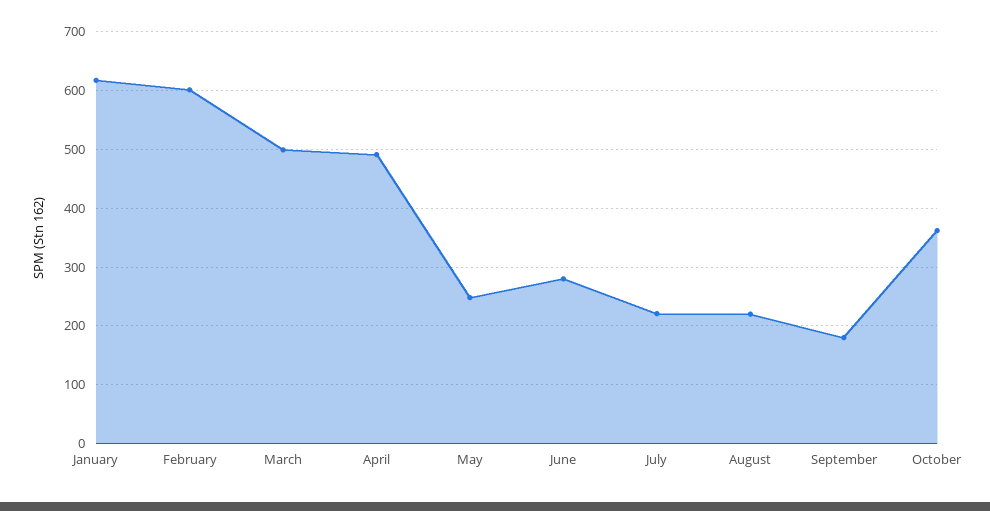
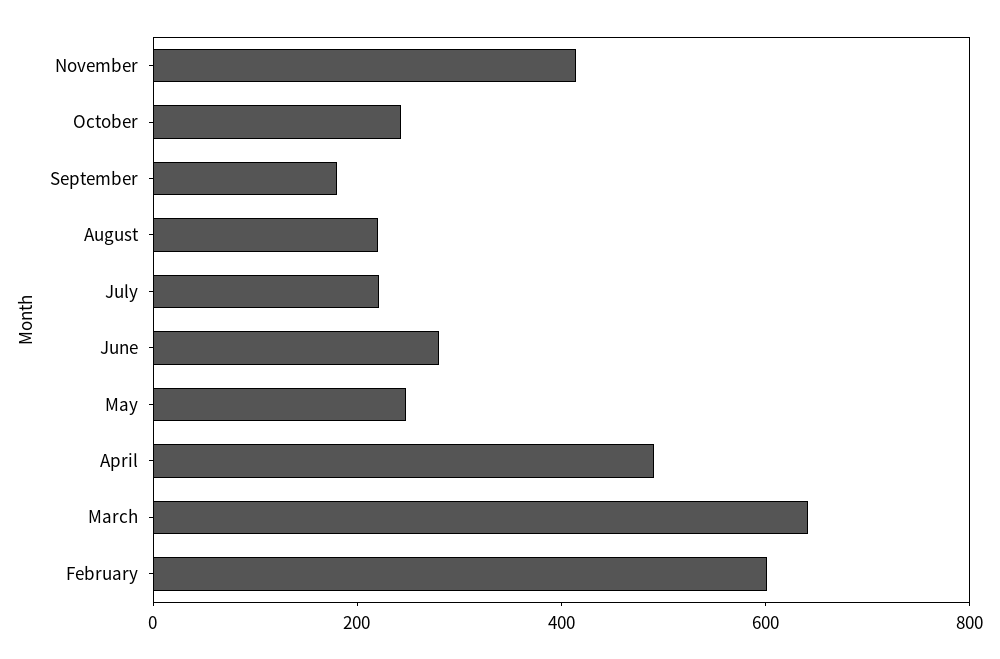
January: 620 -> none
March: 500 -> 650
October: 360 -> 250
November: none -> 400

